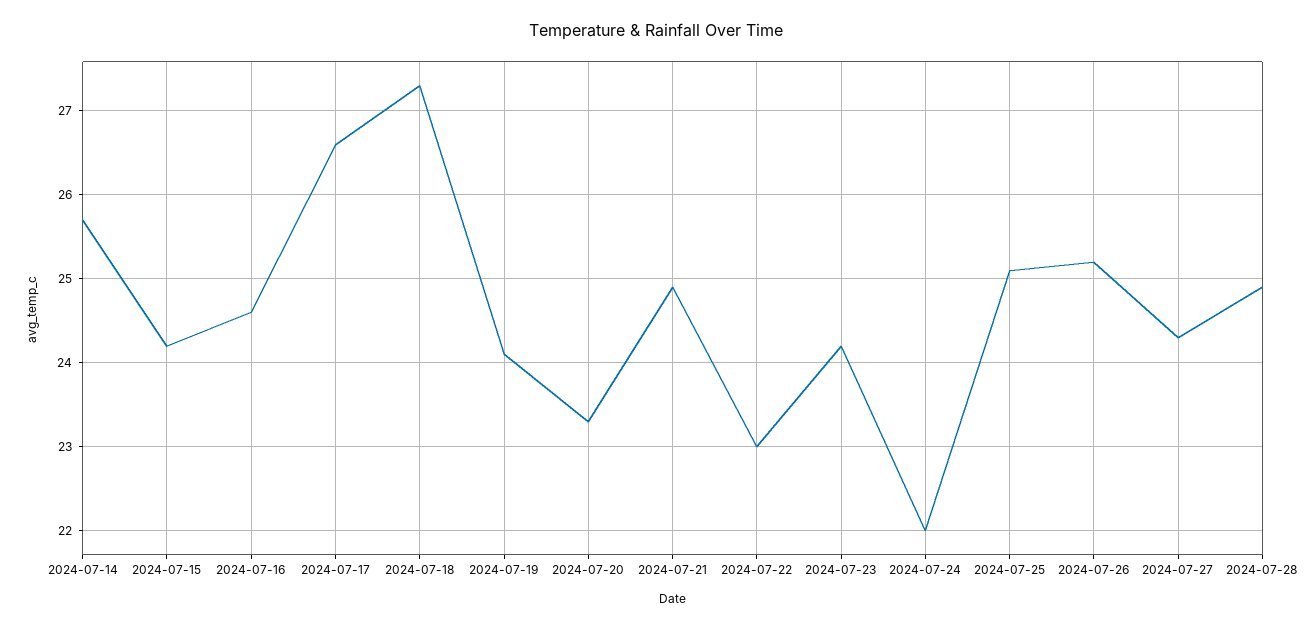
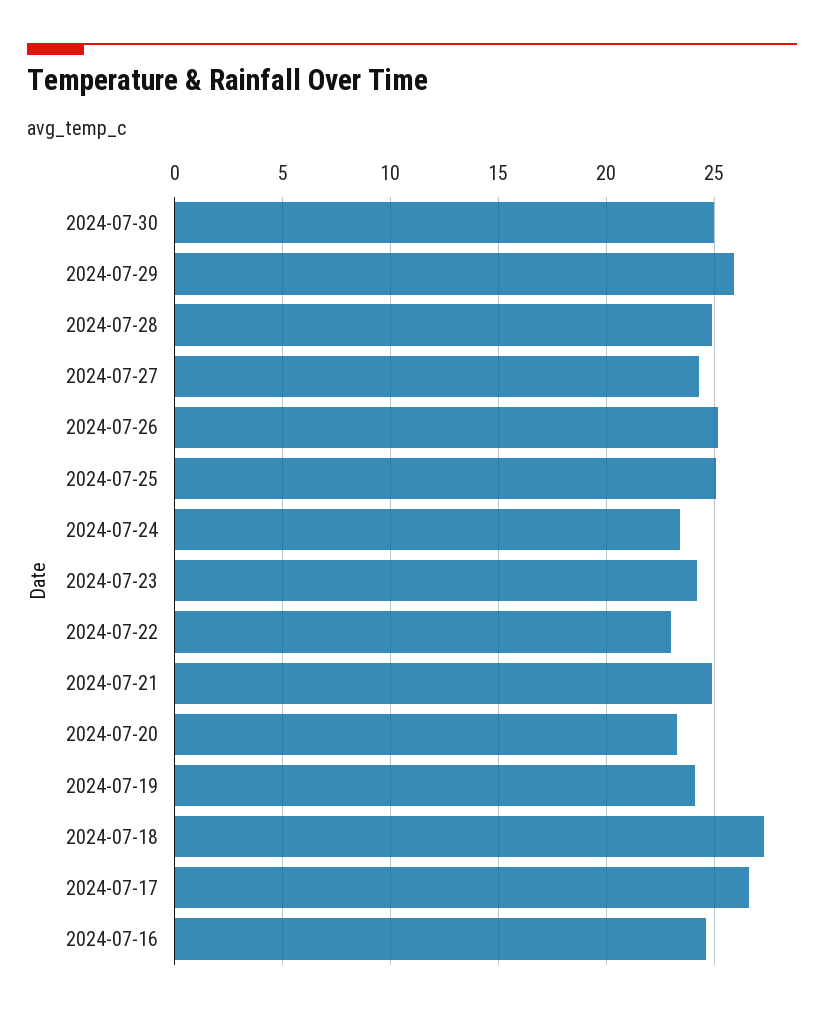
2024-07-14: 25.7 -> none
2024-07-15: 24.2 -> none
2024-07-24: 22 -> 23.5
2024-07-30: none -> 25
2024-07-29: none -> 26

